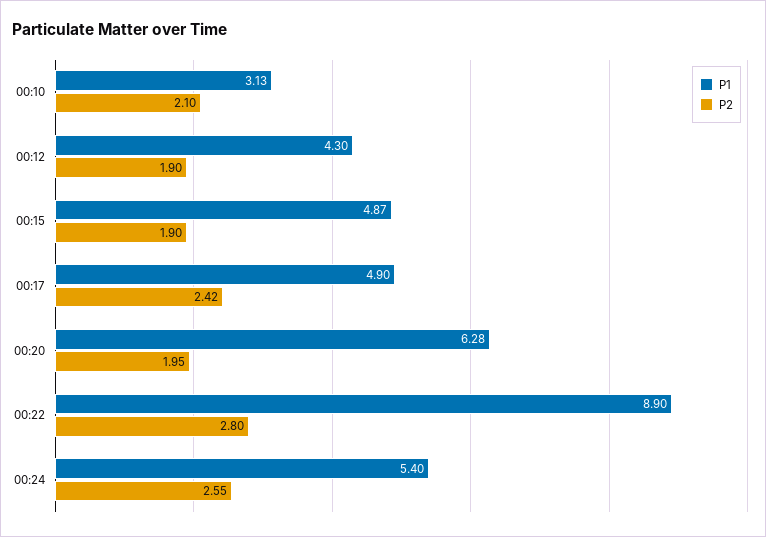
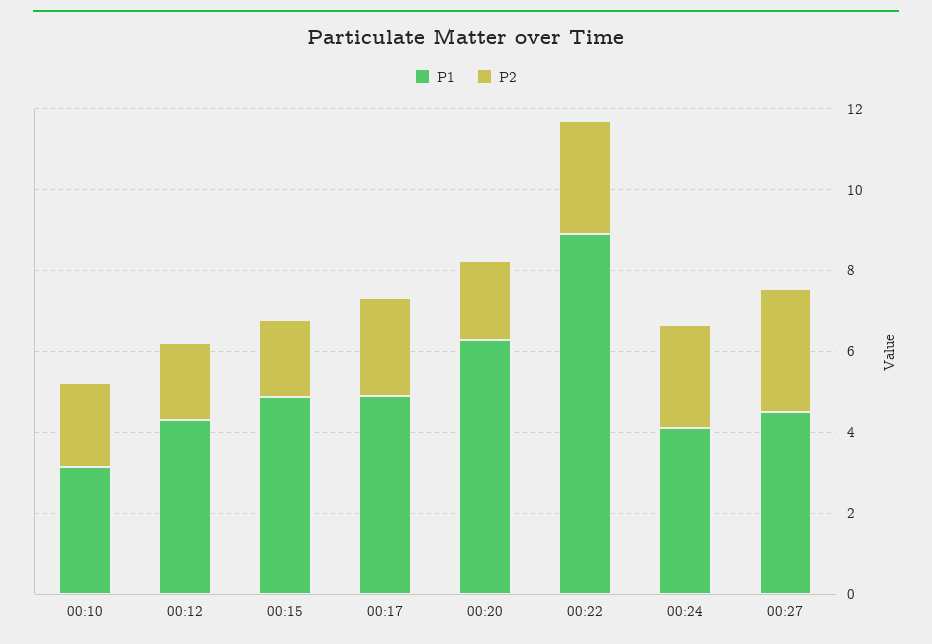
P1, 00:24: 5.4 -> 4
P1, 00:27: none -> 4.5
P2, 00:27: none -> 3

